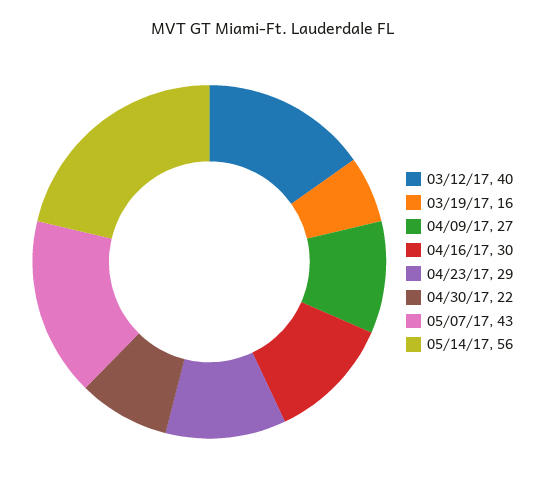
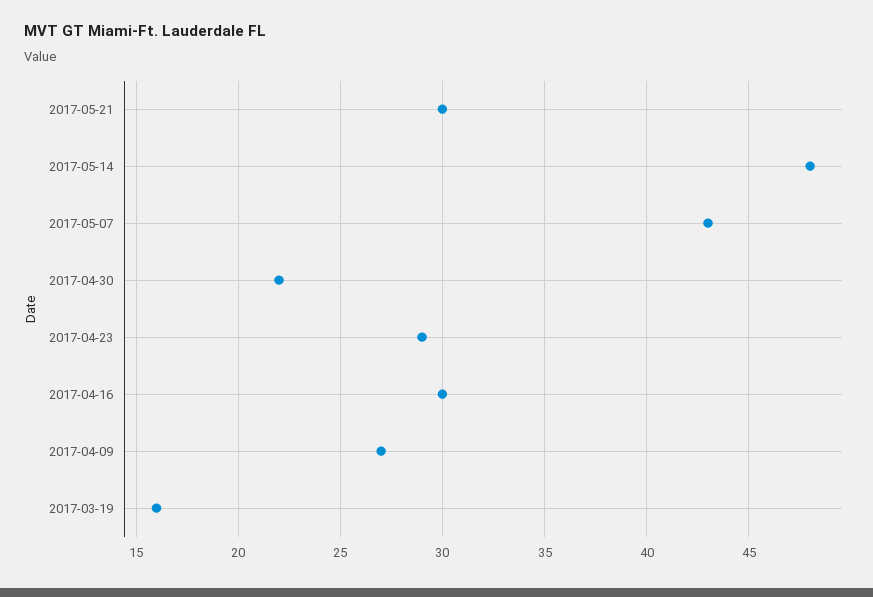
03/12/17: 40 -> none
05/14/17: 56 -> 48
2017-05-21: none -> 30

